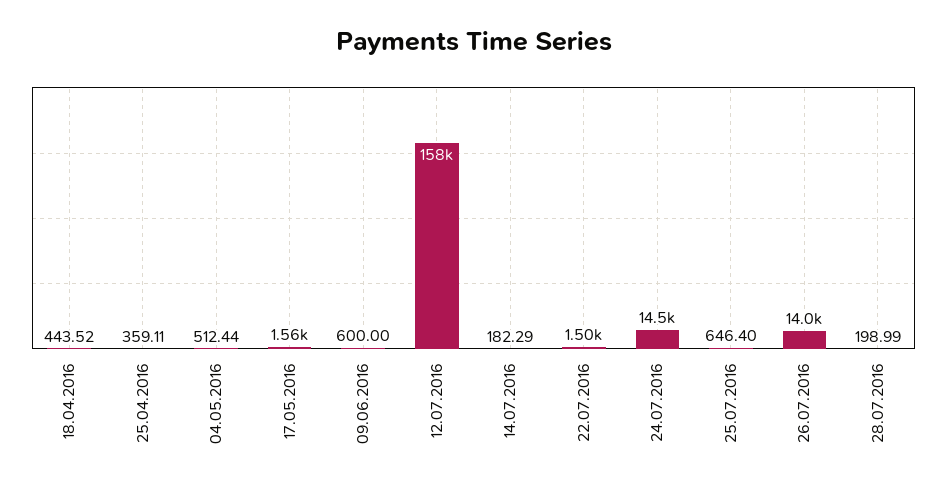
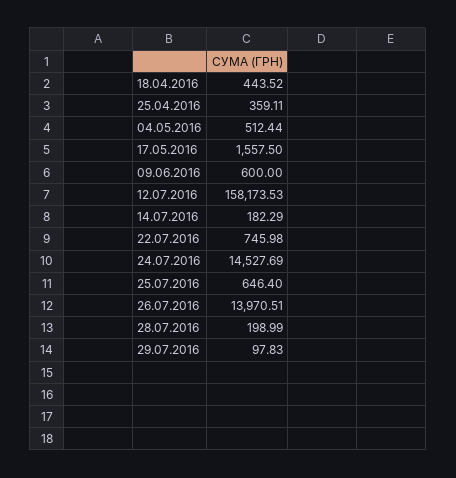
22.07.2016: 1500 -> 745.98
29.07.2016: none -> 97.83

